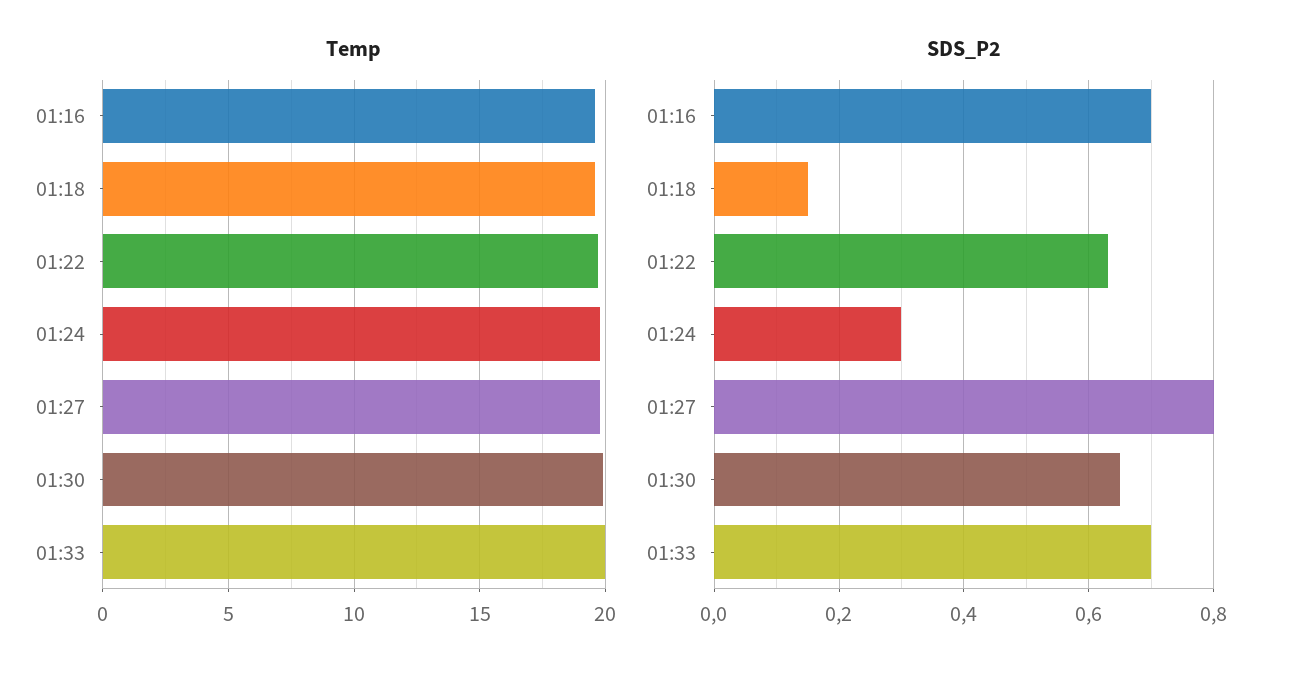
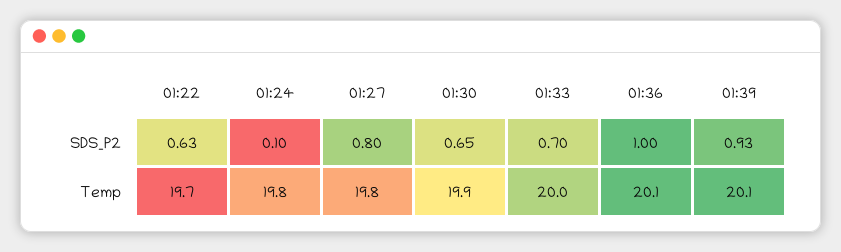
Temp, 01:16: 19.5 -> none
Temp, 01:18: 19.5 -> none
SDS_P2, 01:16: 0.7 -> none
SDS_P2, 01:18: 0.15 -> none
SDS_P2, 01:24: 0.3 -> 0.1
SDS_P2, 01:36: none -> 1
SDS_P2, 01:39: none -> 0.93
Temp, 01:36: none -> 20.1
Temp, 01:39: none -> 20.1

